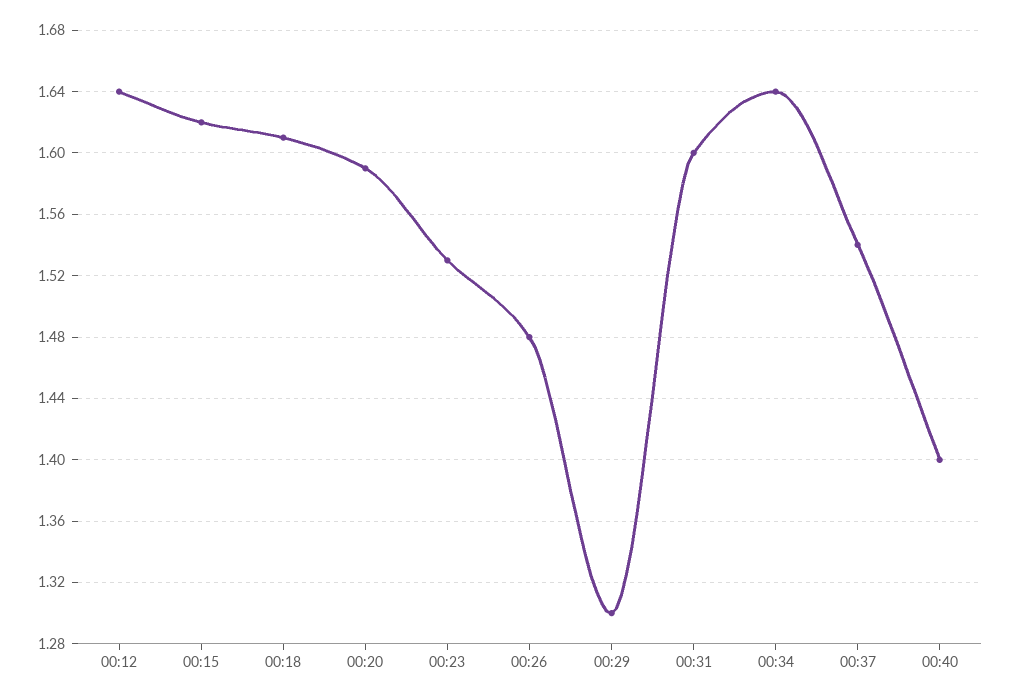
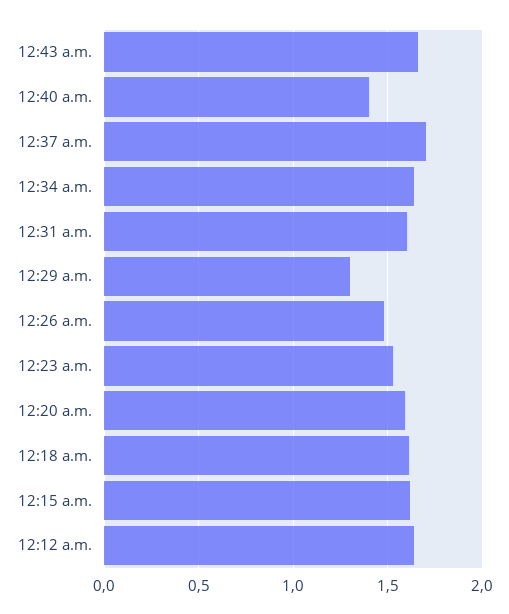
00:37: 1.54 -> 1.7
12:43 a.m.: none -> 1.65

